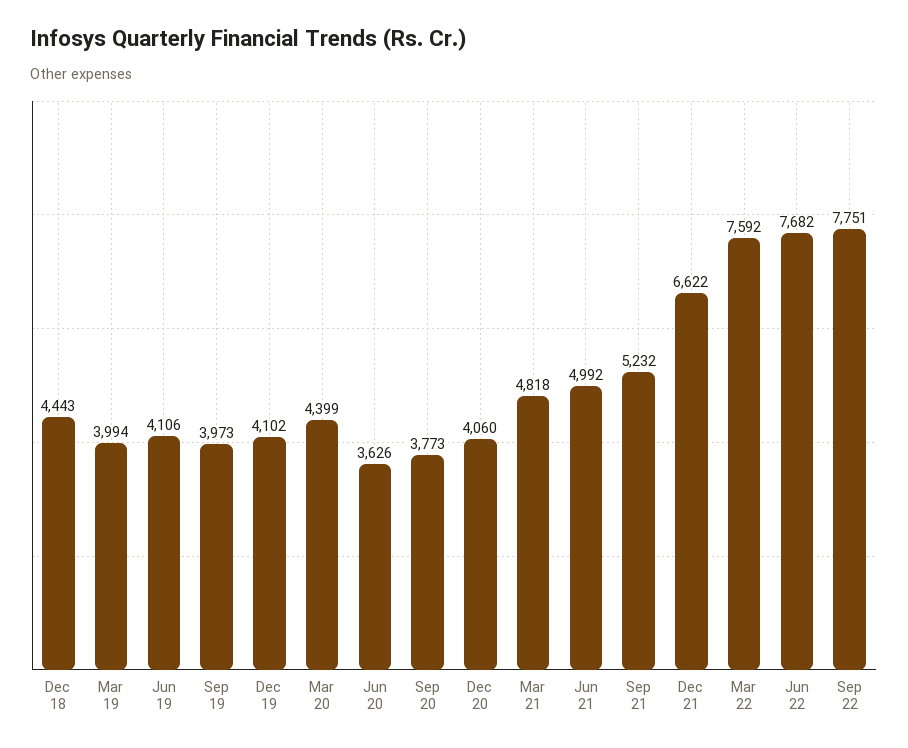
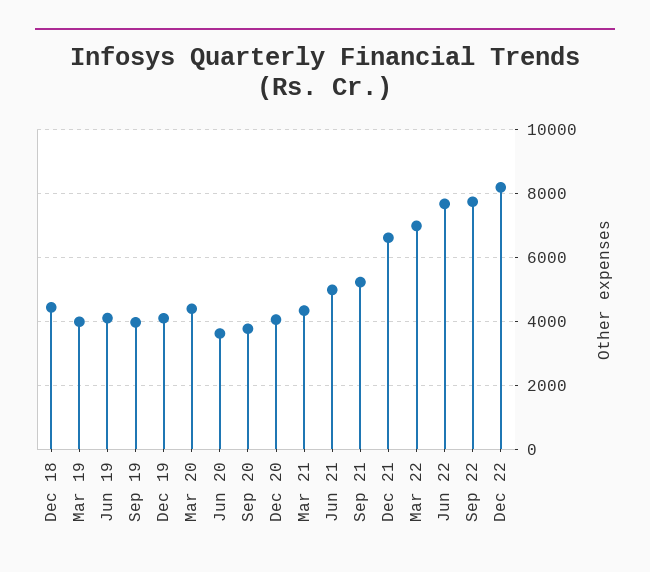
Mar 21: 4818 -> 4400
Mar 22: 7592 -> 7000
Dec 22: none -> 8200

